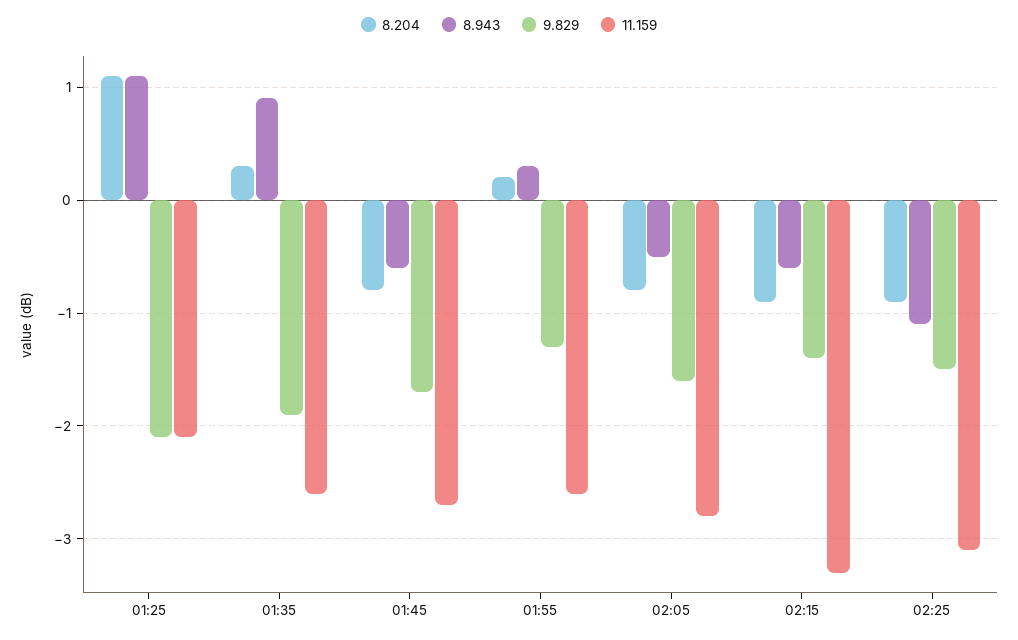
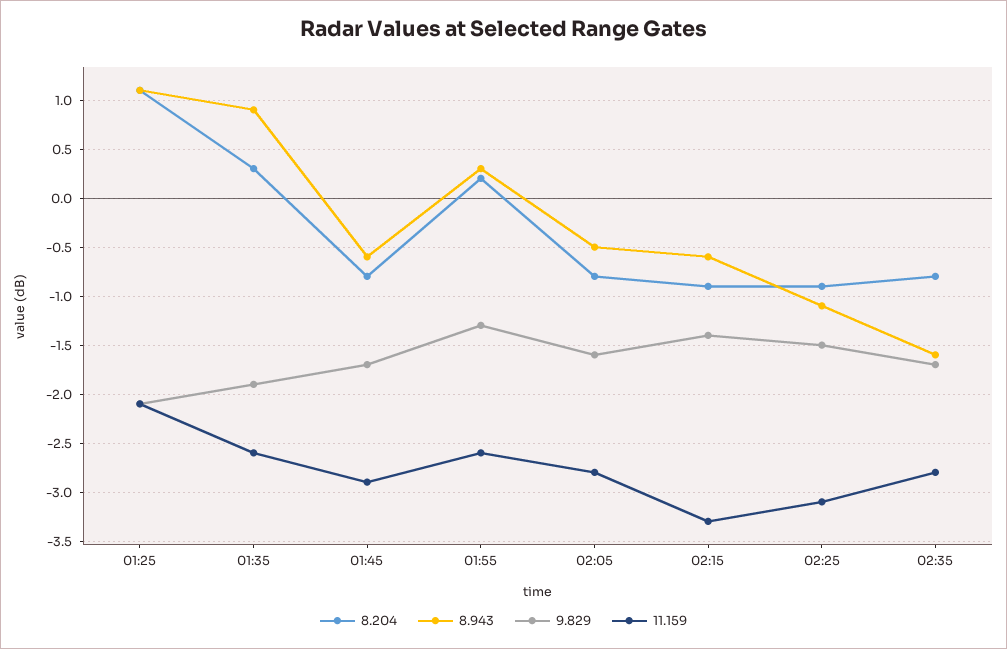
11.159, 01:45: -2.7 -> -2.9
8.204, 02:35: none -> -0.8
8.943, 02:35: none -> -1.6
9.829, 02:35: none -> -1.7
11.159, 02:35: none -> -2.8

